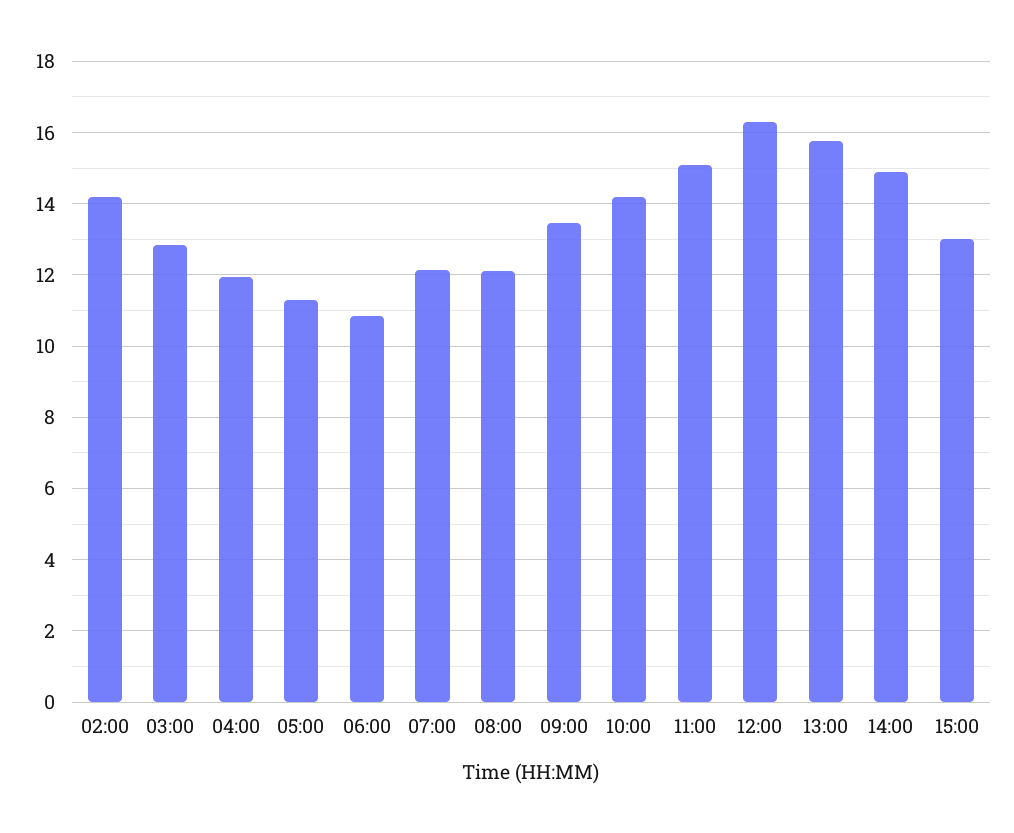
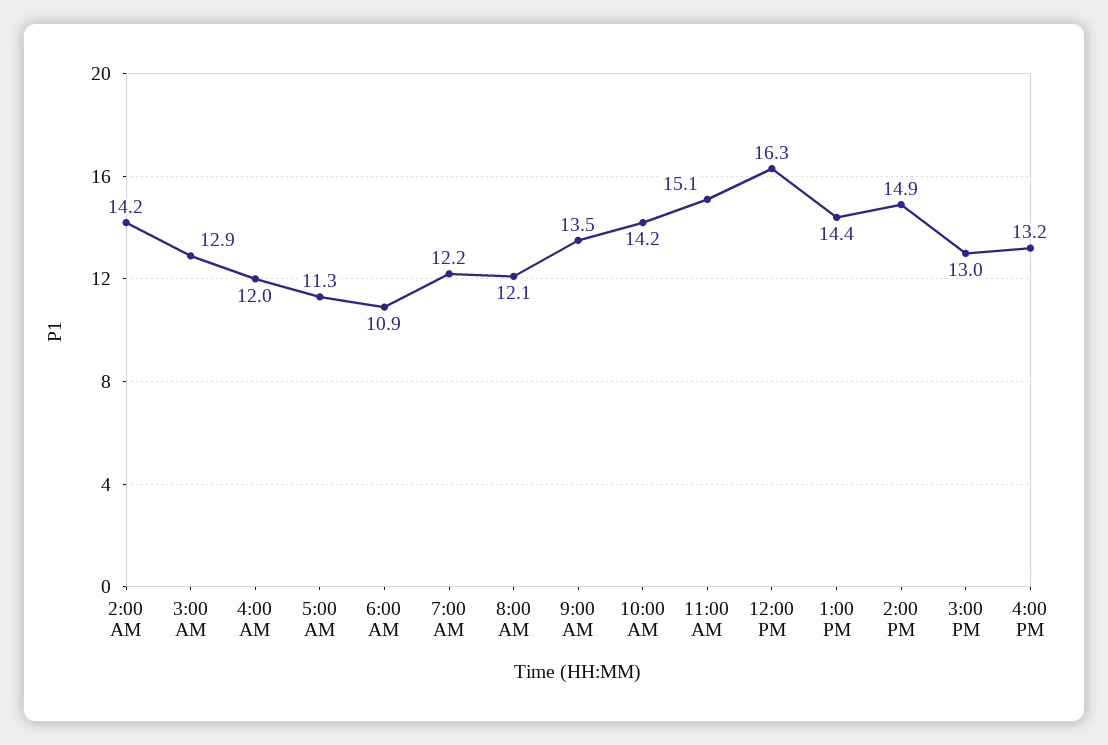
13:00: 15.8 -> 14.4
4:00 PM: none -> 13.2

